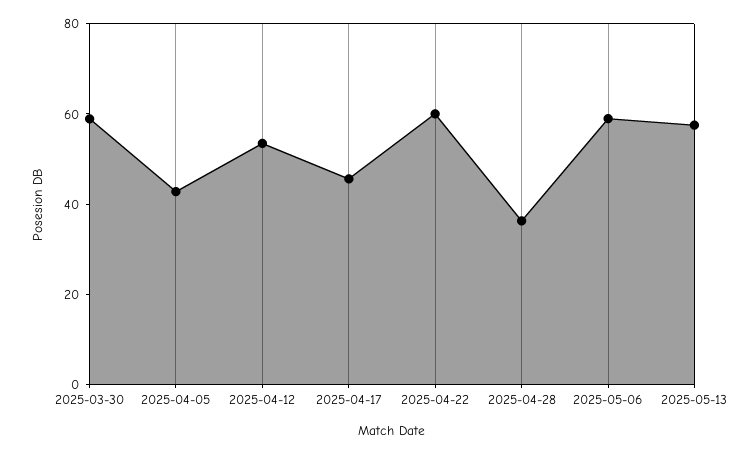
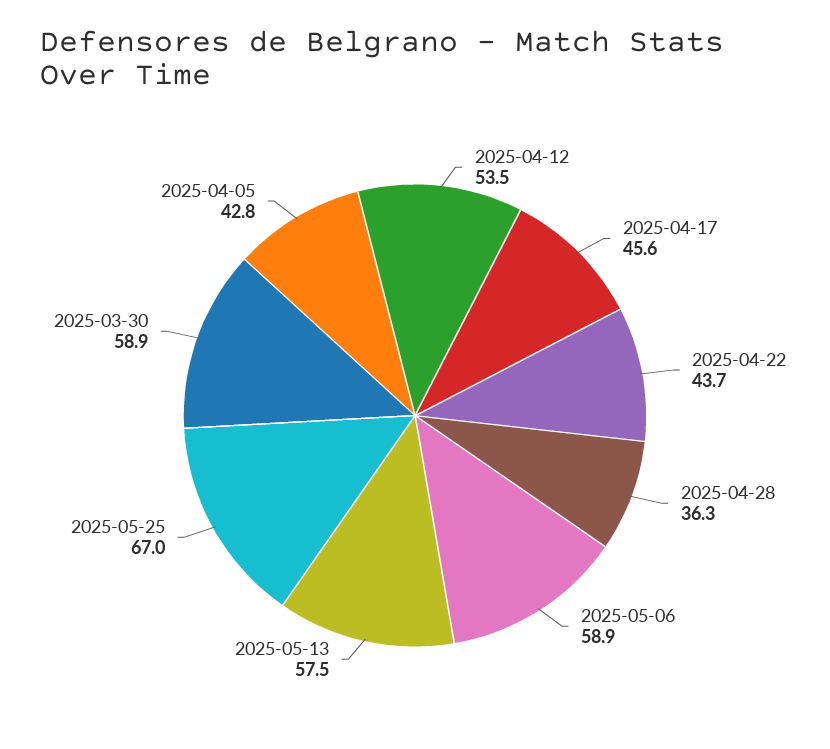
2025-04-22: 60 -> 43.7
2025-05-25: none -> 67

